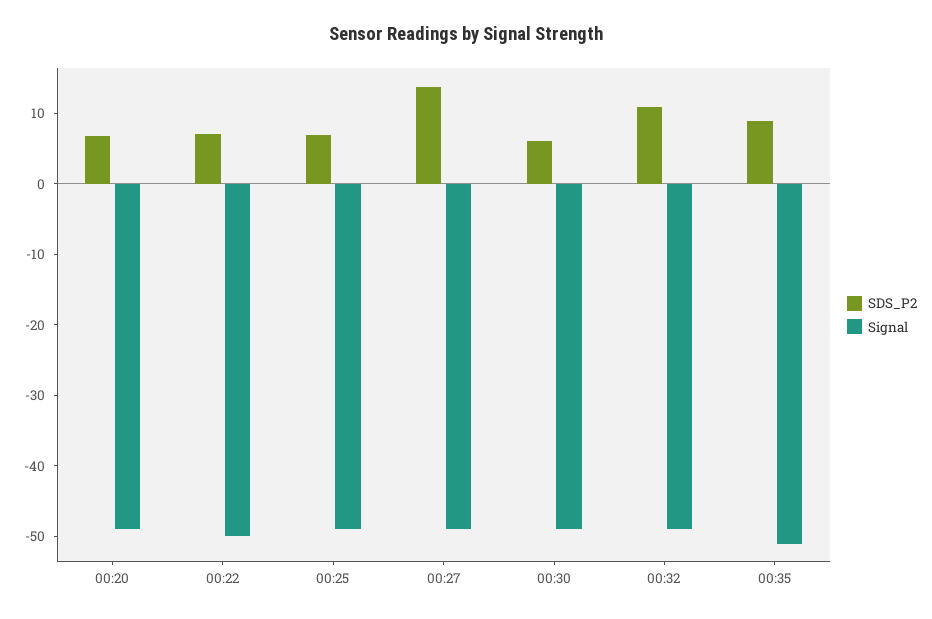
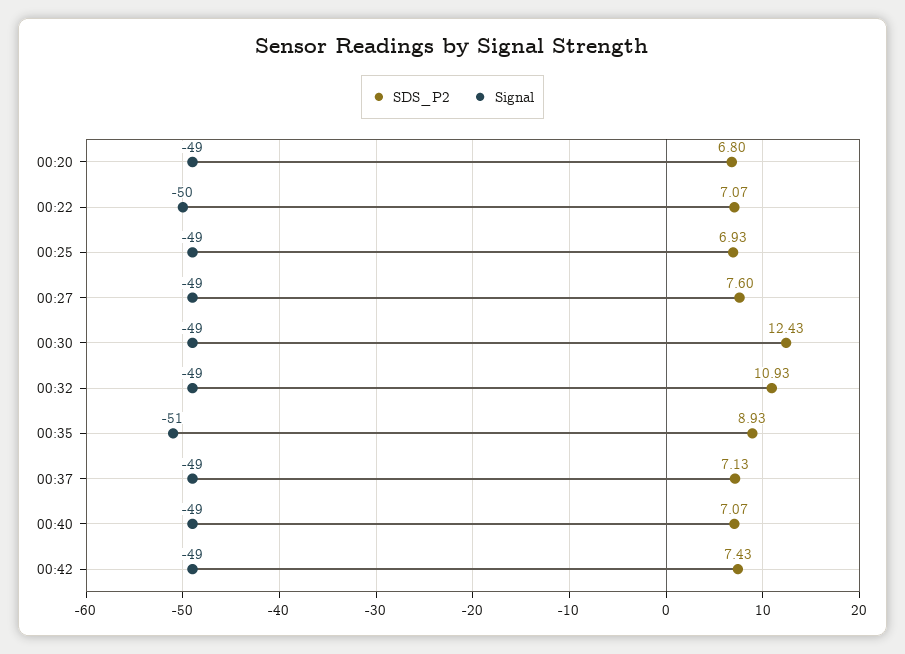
SDS_P2, 00:27: 14 -> 7.6
SDS_P2, 00:30: 6 -> 12.43
SDS_P2, 00:37: none -> 7.13
Signal, 00:37: none -> -49
SDS_P2, 00:40: none -> 7.07
Signal, 00:40: none -> -49
SDS_P2, 00:42: none -> 7.43
Signal, 00:42: none -> -49

